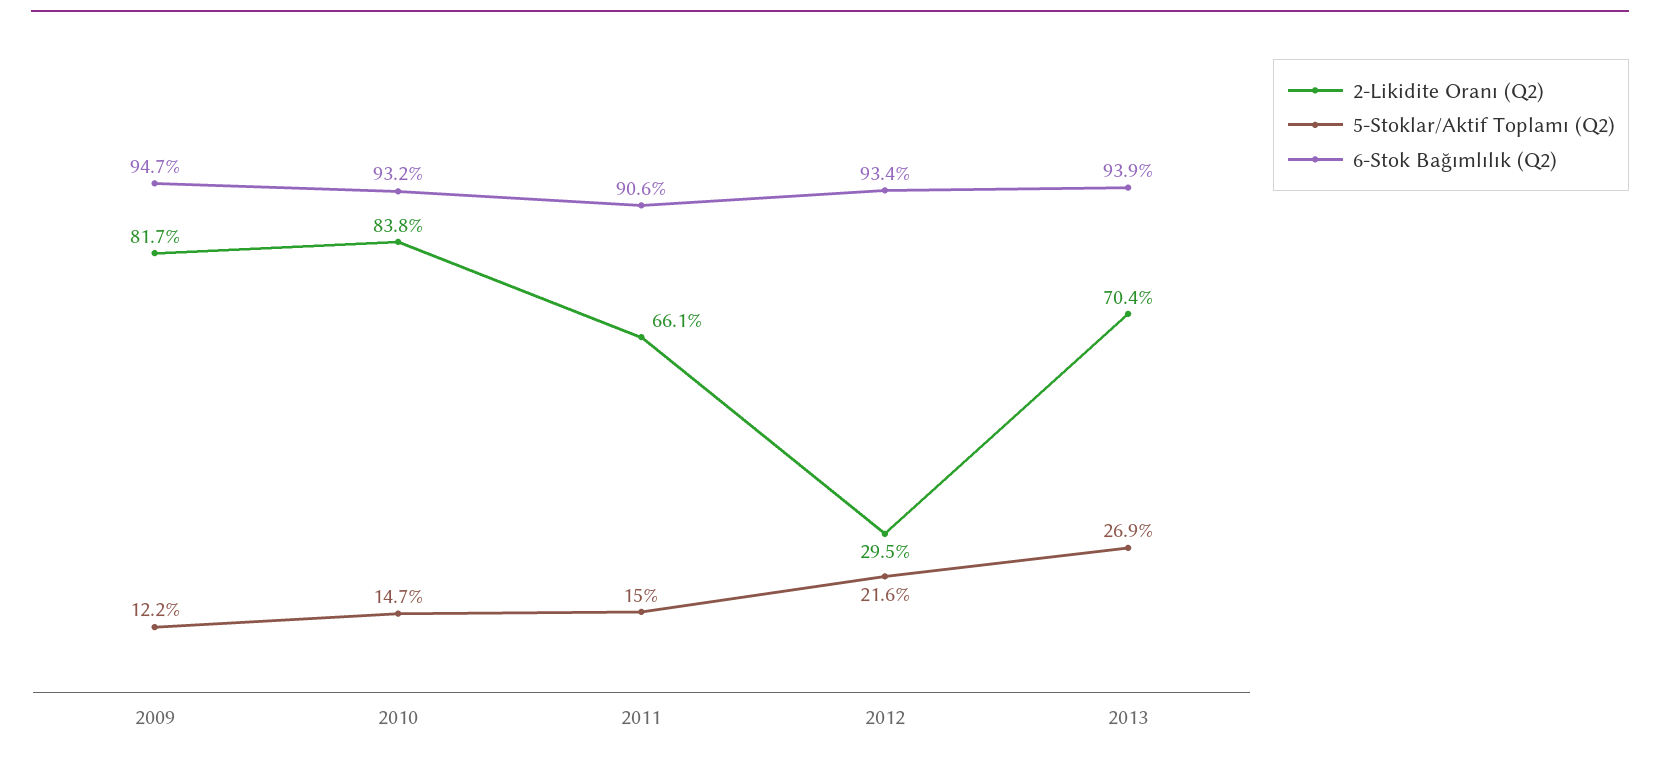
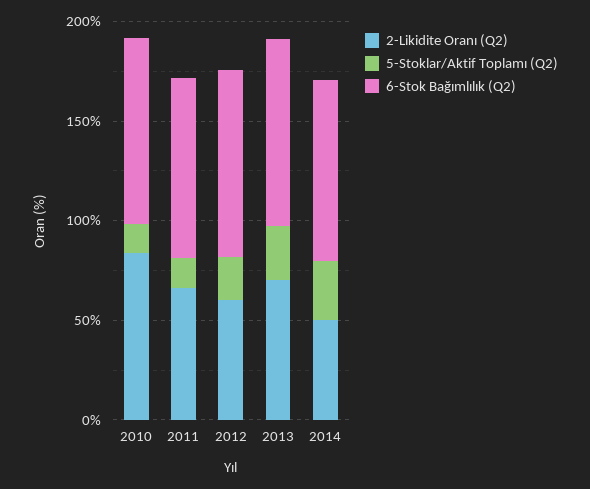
2-Likidite Oranı (Q2), 2009: 81.7 -> none
5-Stoklar/Aktif Toplamı (Q2), 2009: 12.2 -> none
6-Stok Bağımlılık (Q2), 2009: 94.7 -> none
2-Likidite Oranı (Q2), 2012: 29.5 -> 60
2-Likidite Oranı (Q2), 2014: none -> 50
5-Stoklar/Aktif Toplamı (Q2), 2014: none -> 30
6-Stok Bağımlılık (Q2), 2014: none -> 90

